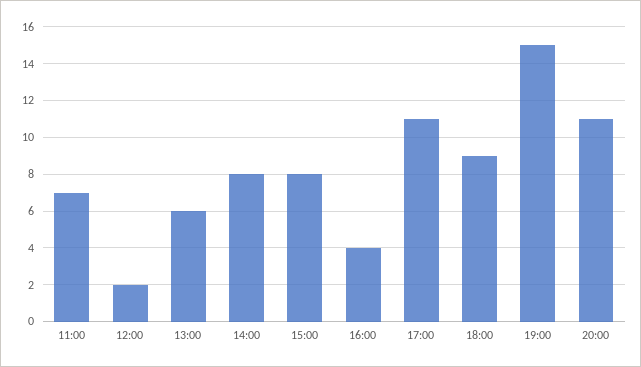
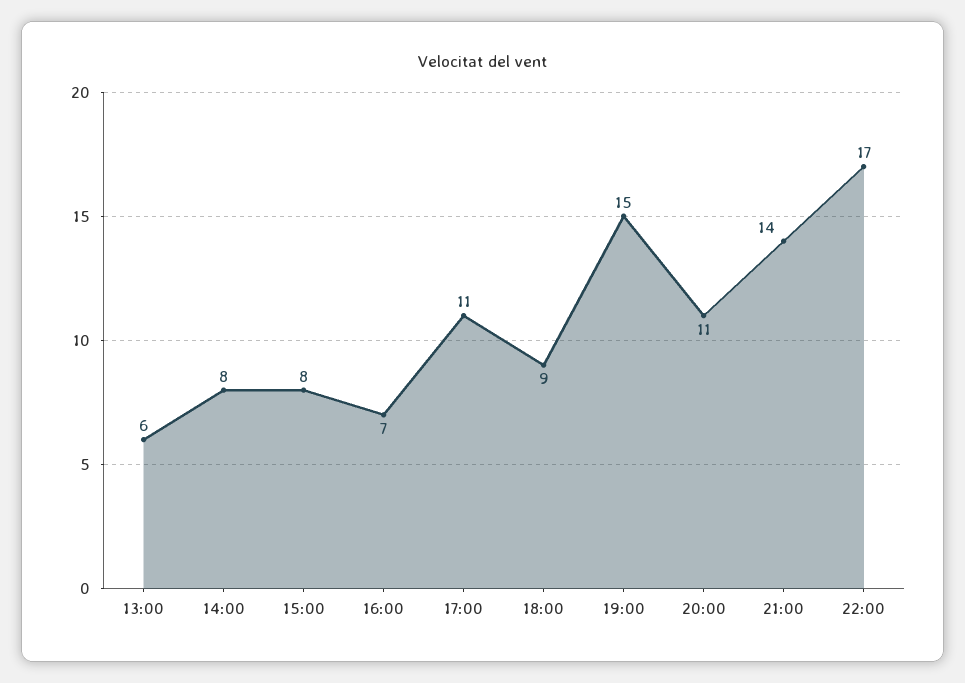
11:00: 7 -> none
12:00: 2 -> none
16:00: 4 -> 7
21:00: none -> 14
22:00: none -> 17

